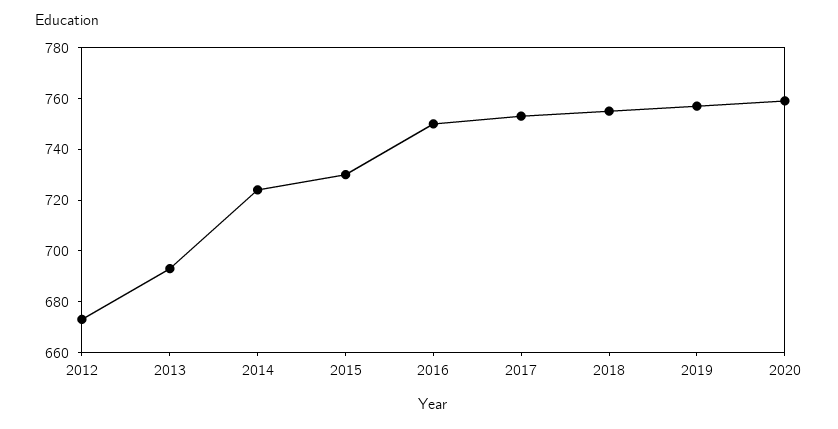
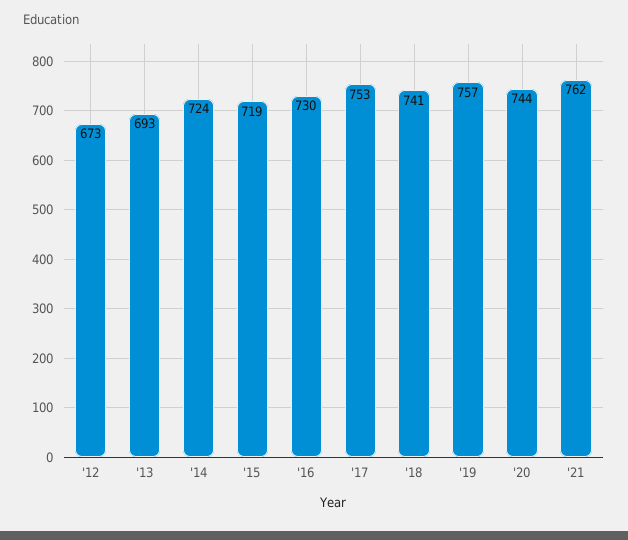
2015: 730 -> 719
2016: 750 -> 730
2018: 755 -> 741
2020: 760 -> 744
'21: none -> 762

